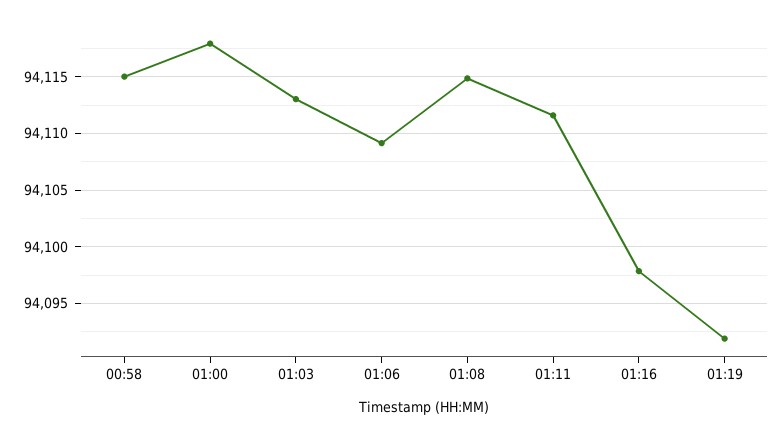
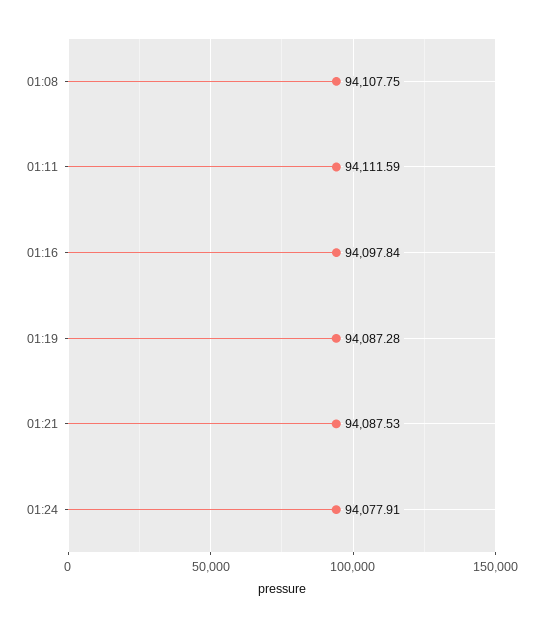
00:58: 94115 -> none
01:00: 94118 -> none
01:03: 94113 -> none
01:06: 94109 -> none
01:08: 94115 -> 94107.75
01:19: 94092 -> 94087.28
01:21: none -> 94087.53
01:24: none -> 94077.91

